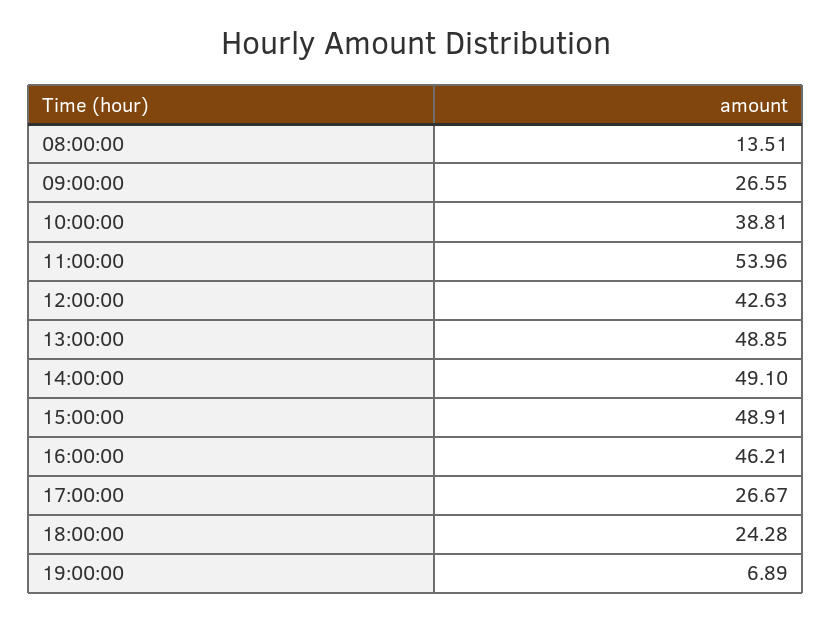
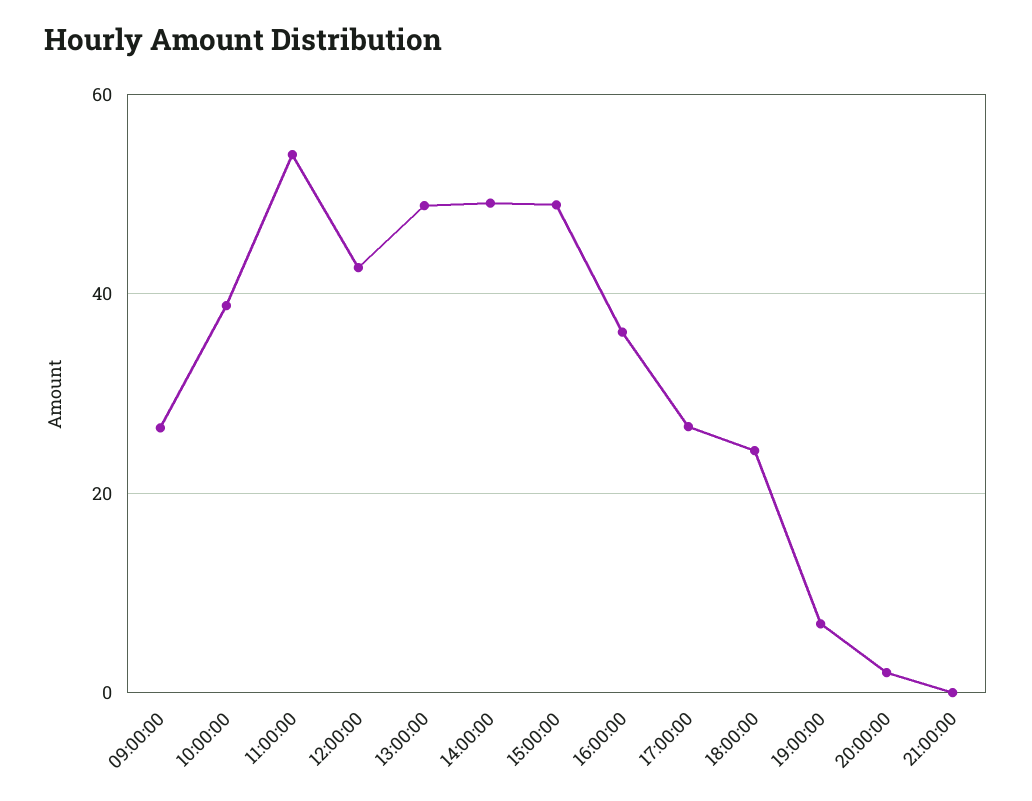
08:00:00: 13.51 -> none
16:00:00: 46.21 -> 36
20:00:00: none -> 2
21:00:00: none -> 0

